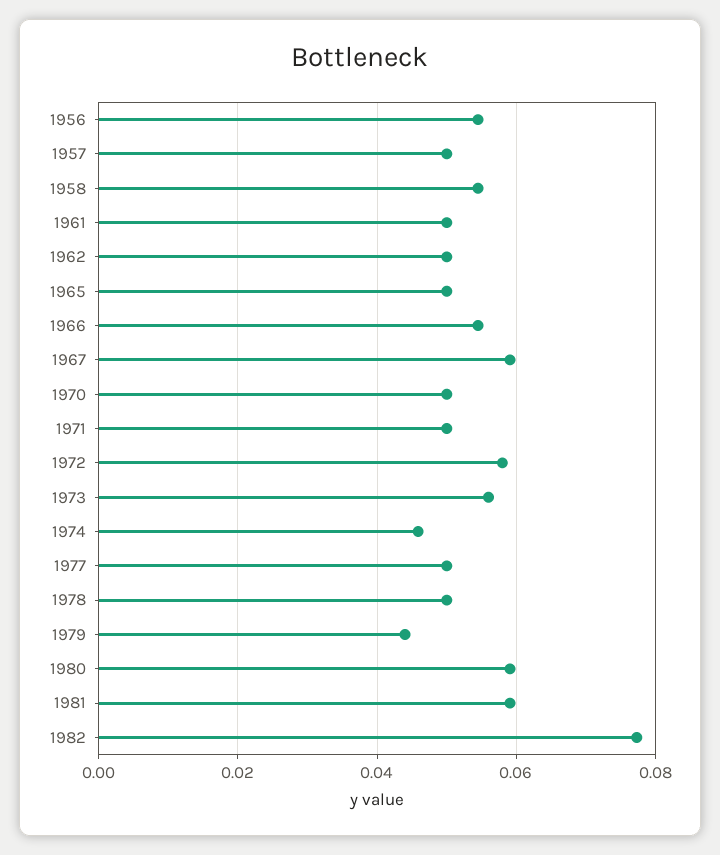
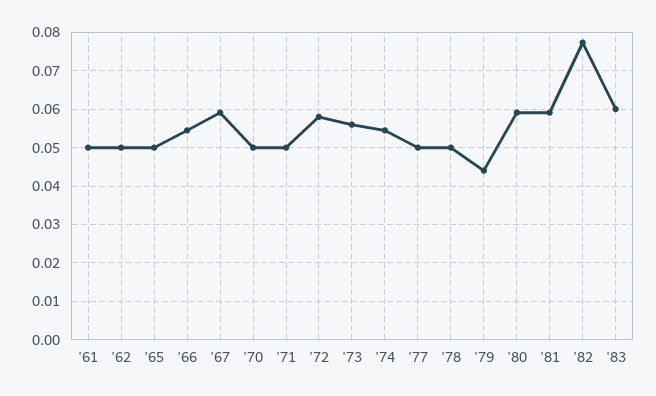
1956: 0.054 -> none
1957: 0.05 -> none
1958: 0.054 -> none
1974: 0.046 -> 0.054
'83: none -> 0.06

